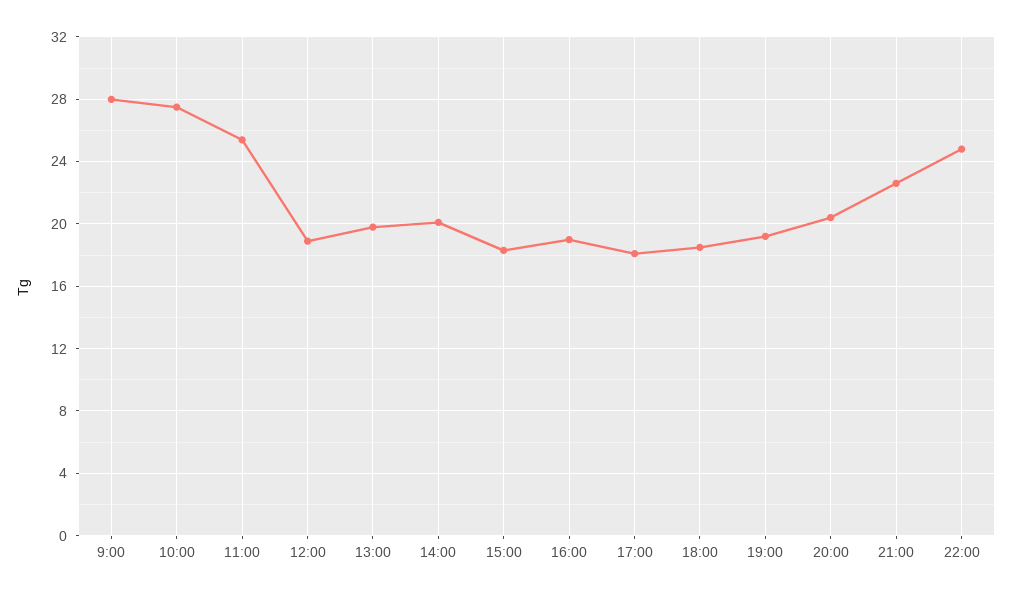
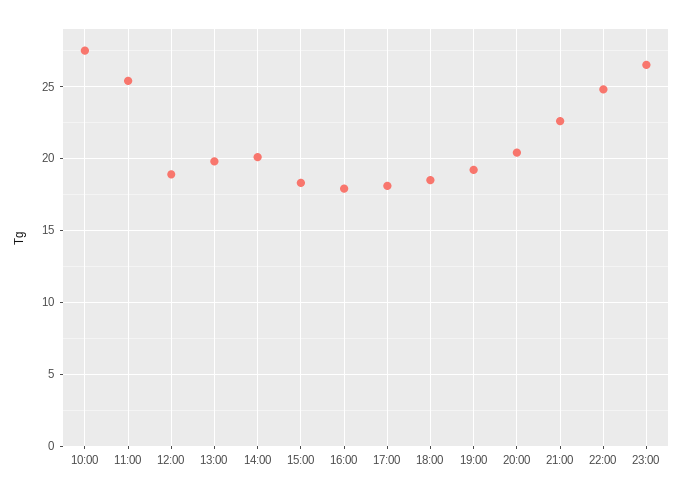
9:00: 28 -> none
16:00: 19 -> 18
23:00: none -> 26.5

